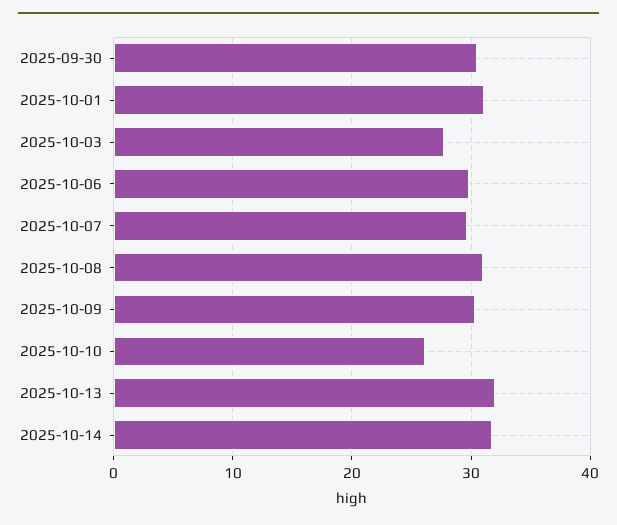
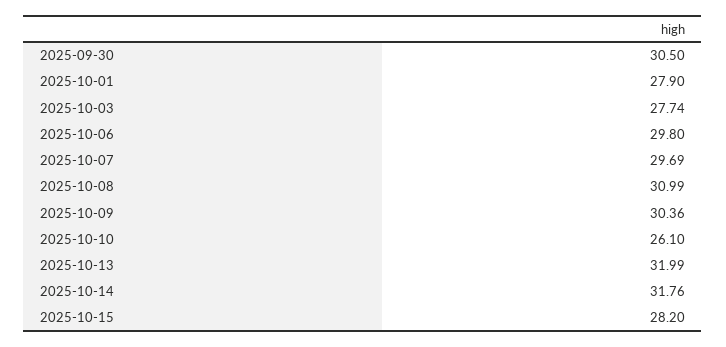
2025-10-01: 31 -> 27.9
2025-10-15: none -> 28.2

